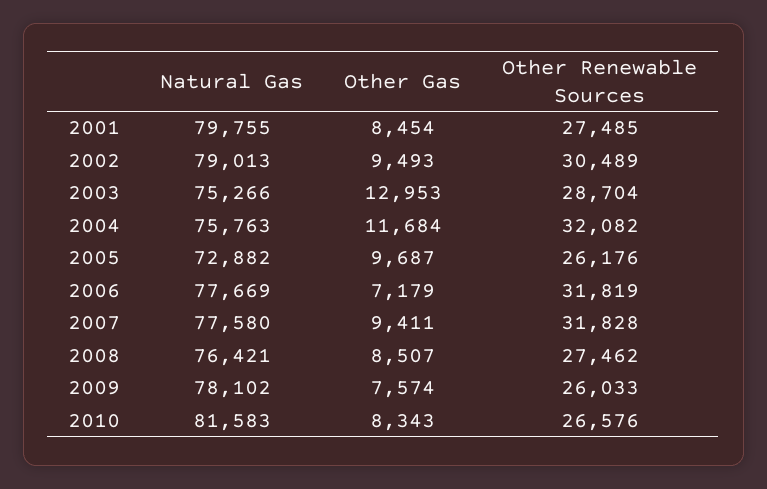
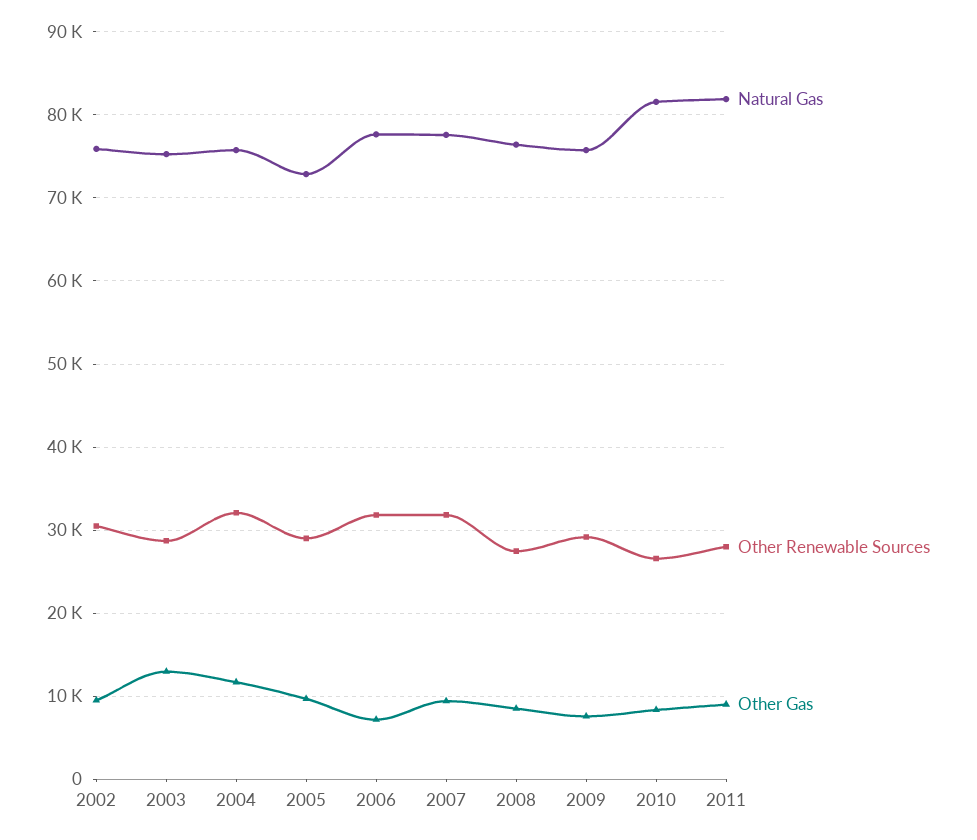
Natural Gas, 2001: 79755 -> none
Other Gas, 2001: 8454 -> none
Other Renewable Sources, 2001: 27485 -> none
Natural Gas, 2002: 79013 -> 76000
Other Renewable Sources, 2005: 26176 -> 29000
Natural Gas, 2009: 78102 -> 76000
Other Renewable Sources, 2009: 26033 -> 29000
Natural Gas, 2011: none -> 82000
Other Renewable Sources, 2011: none -> 28000
Other Gas, 2011: none -> 9000

